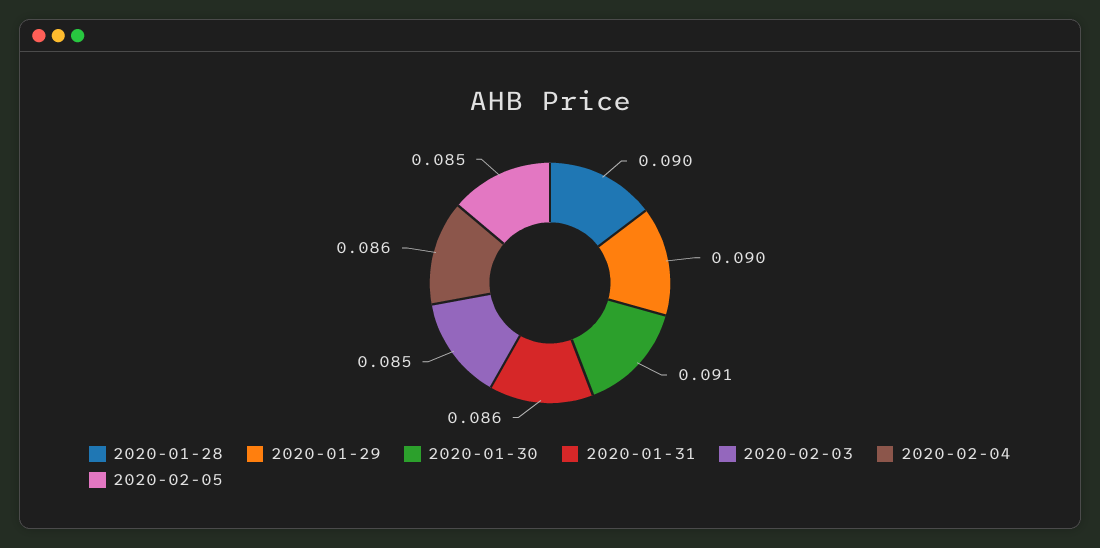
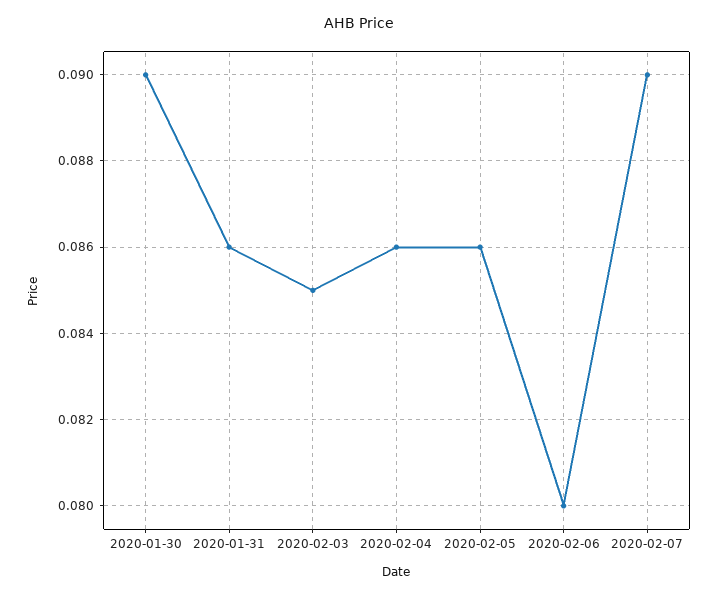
2020-01-28: 0.09 -> none
2020-01-29: 0.09 -> none
2020-01-30: 0.091 -> 0.09
2020-02-05: 0.085 -> 0.086
2020-02-06: none -> 0.08
2020-02-07: none -> 0.09

